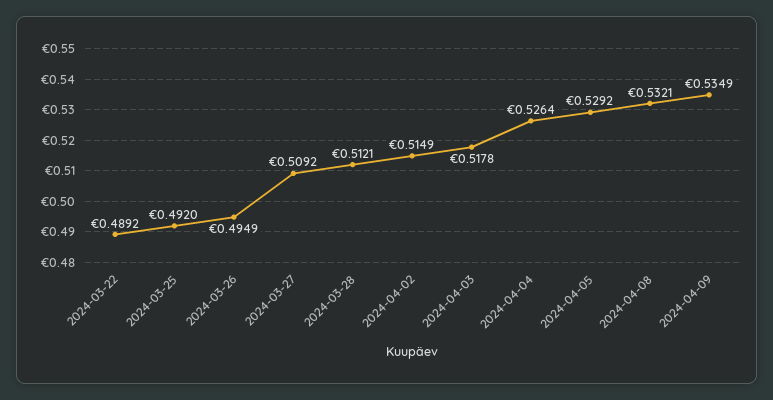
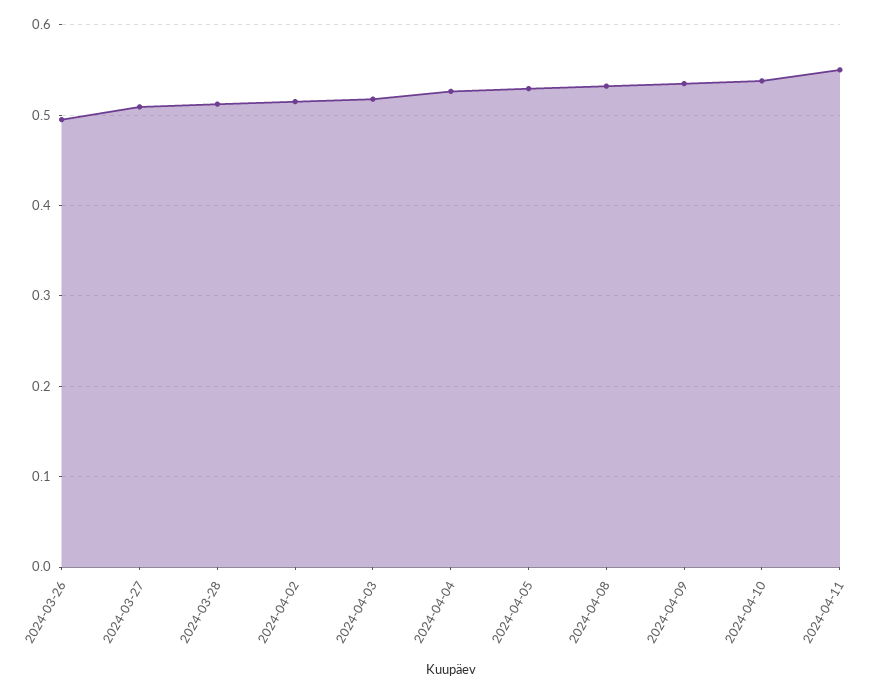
2024-03-22: 0.4892 -> none
2024-03-25: 0.492 -> none
2024-04-10: none -> 0.54
2024-04-11: none -> 0.55

